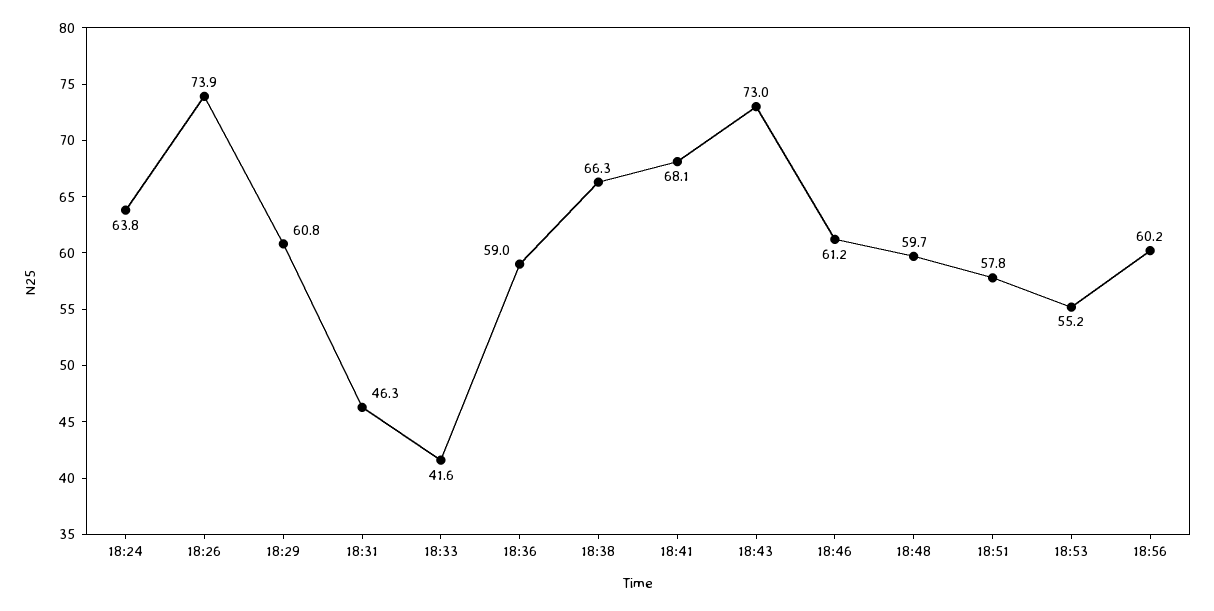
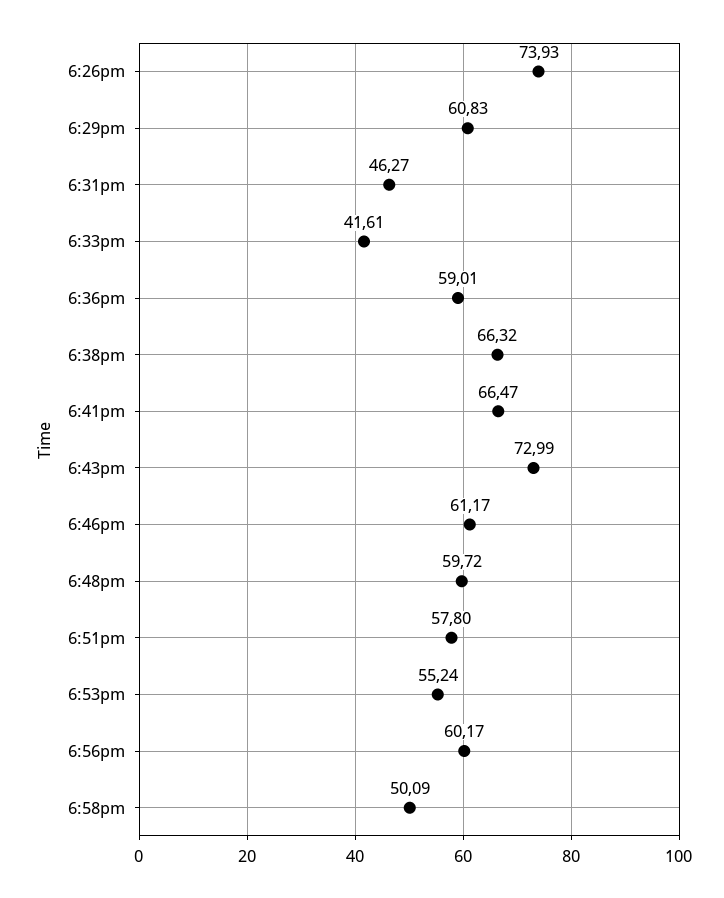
18:24: 63.8 -> none
18:41: 68.1 -> 66.47
6:58pm: none -> 50.09

